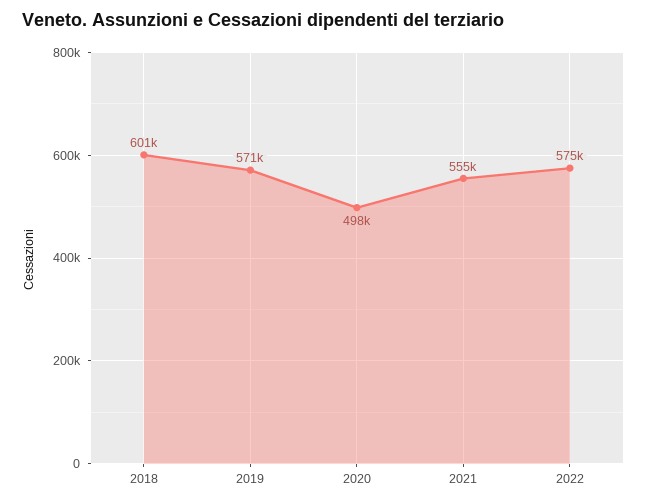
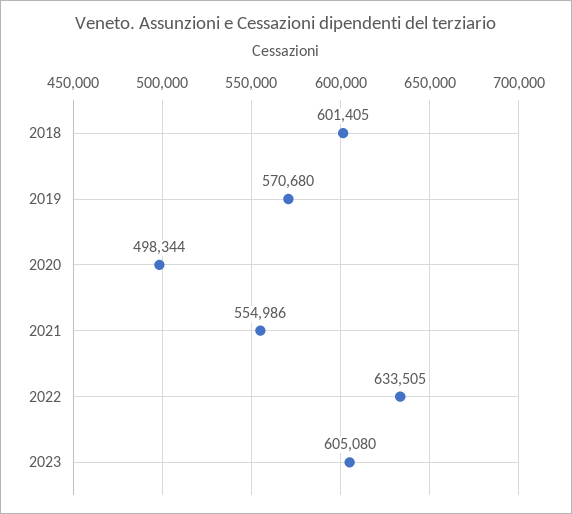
2022: 575000 -> 633505
2023: none -> 605080

